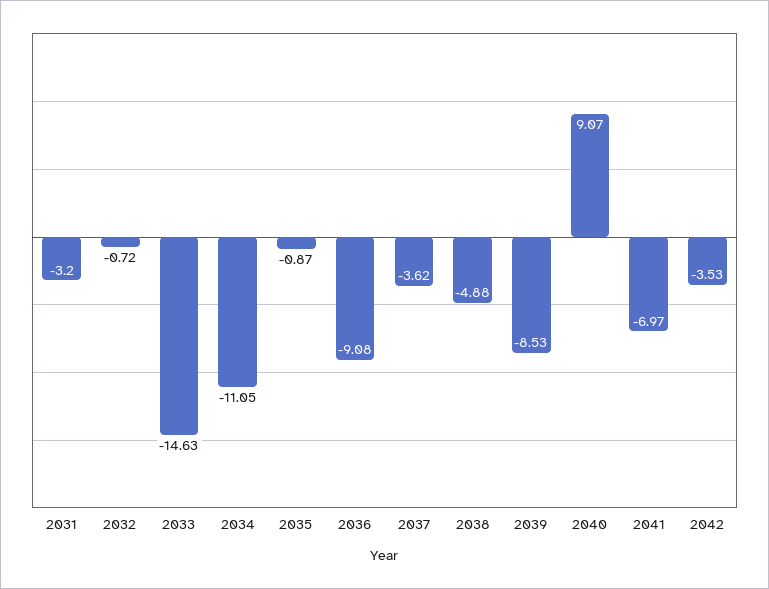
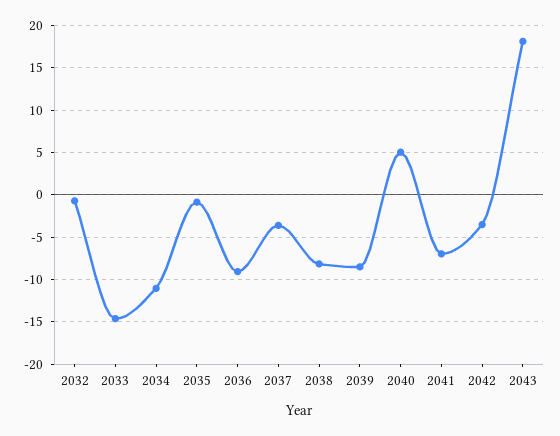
2031: -3.2 -> none
2038: -4.88 -> -8
2040: 9.07 -> 5
2043: none -> 18

